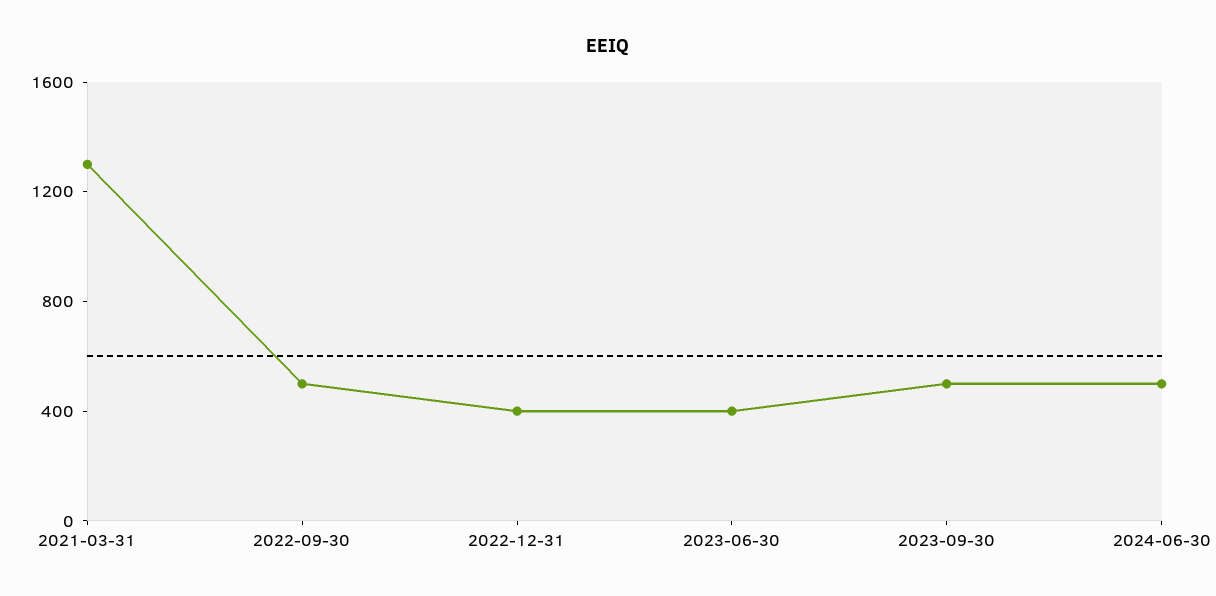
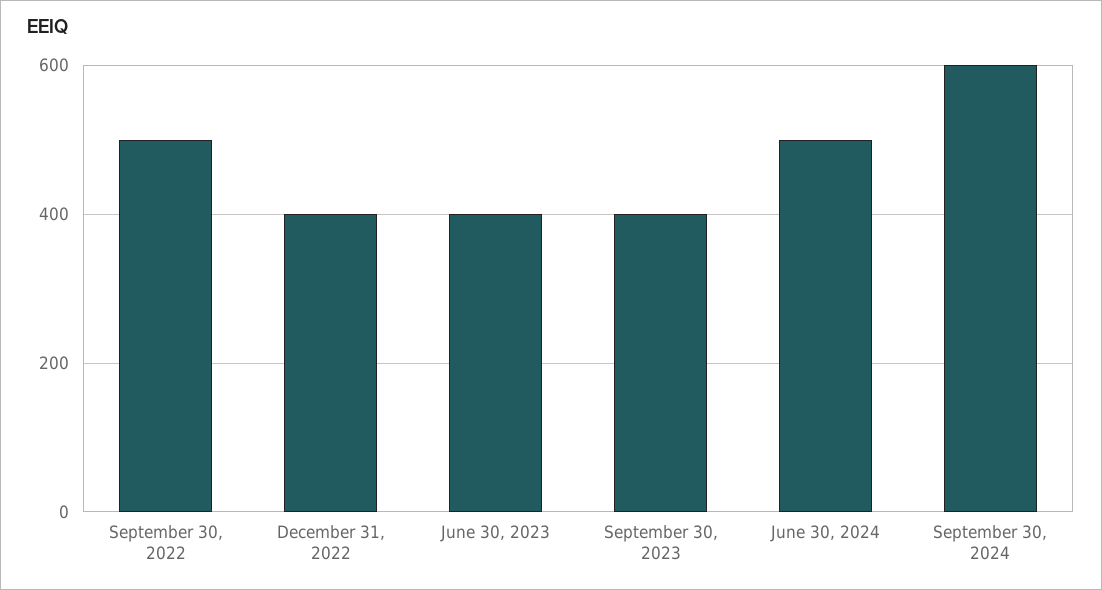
2021-03-31: 1300 -> none
2023-09-30: 500 -> 400
September 30, 2024: none -> 600

